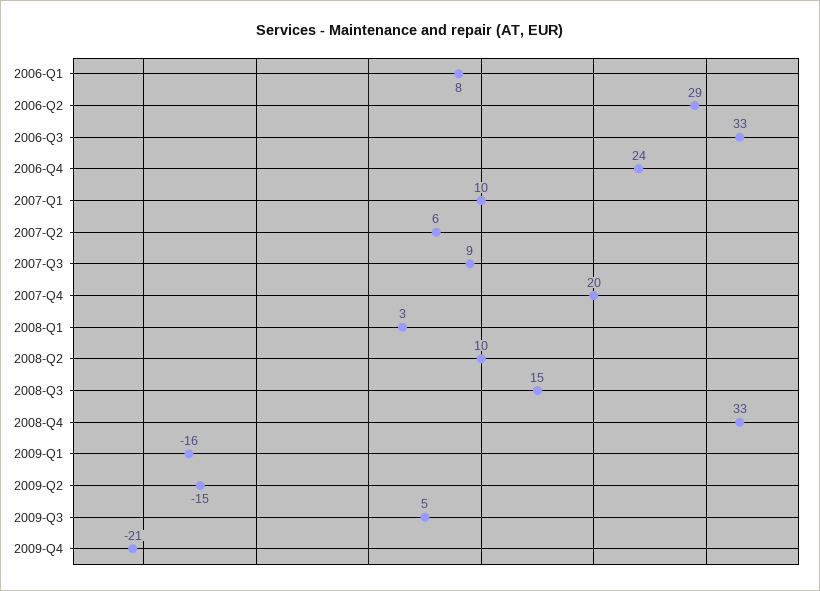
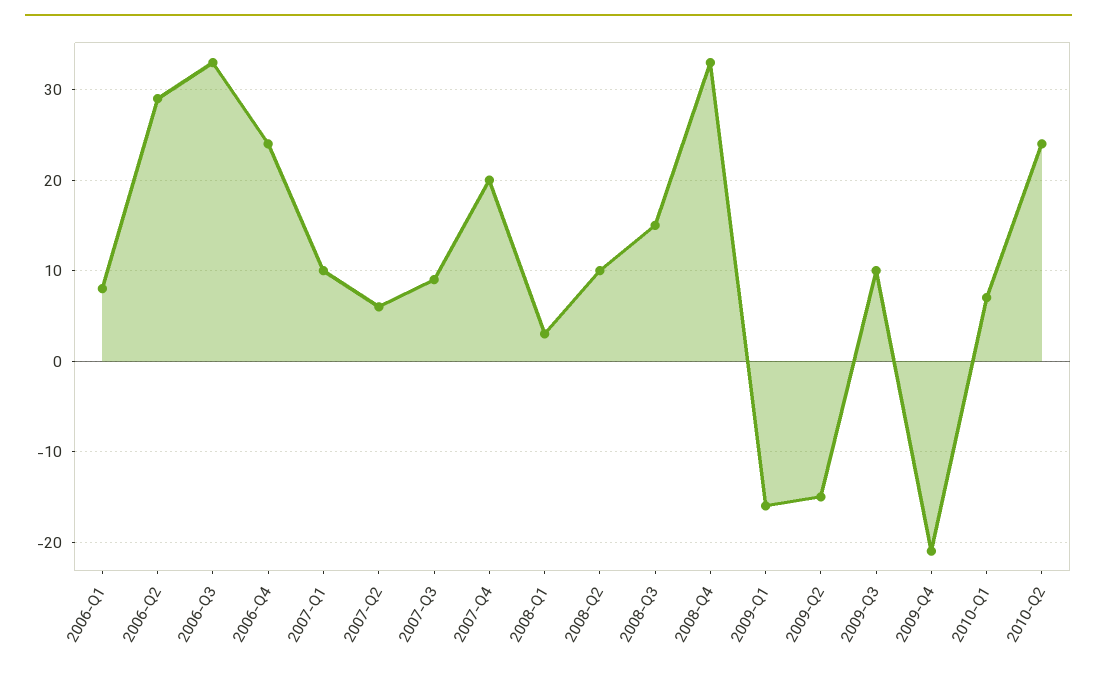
2009-Q3: 5 -> 10
2010-Q1: none -> 7
2010-Q2: none -> 24

